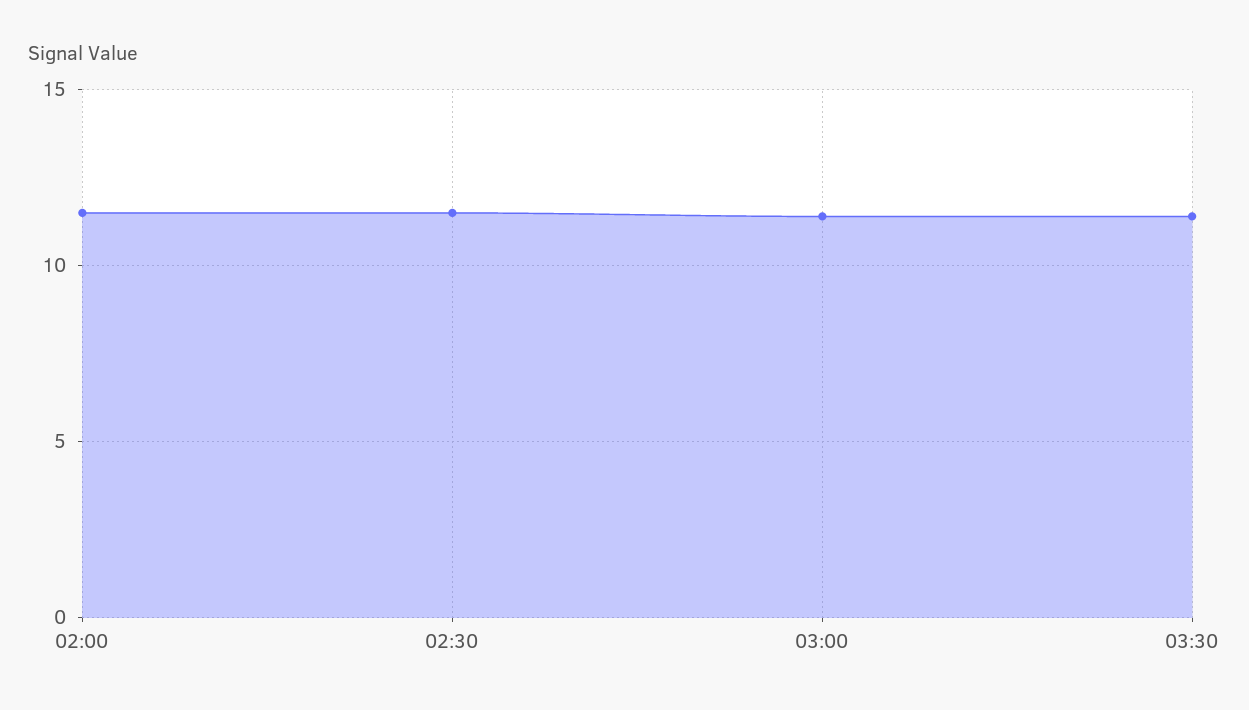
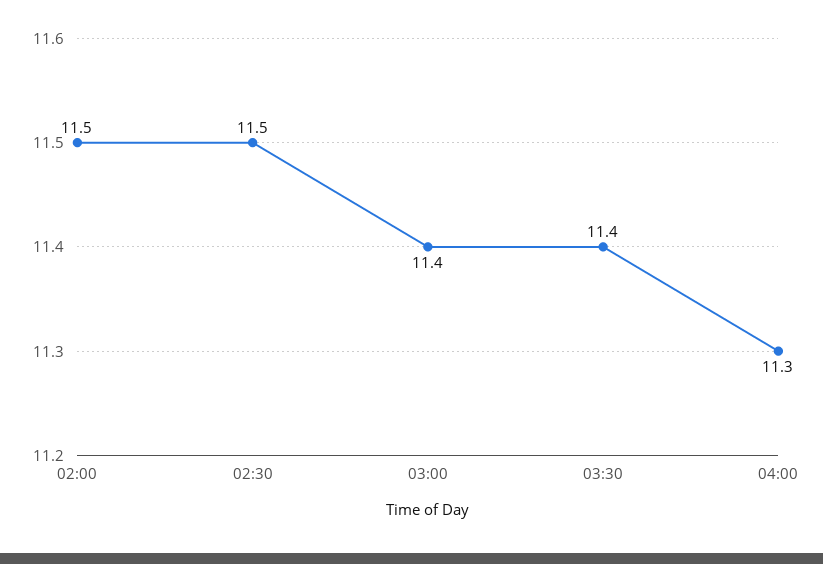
04:00: none -> 11.3

